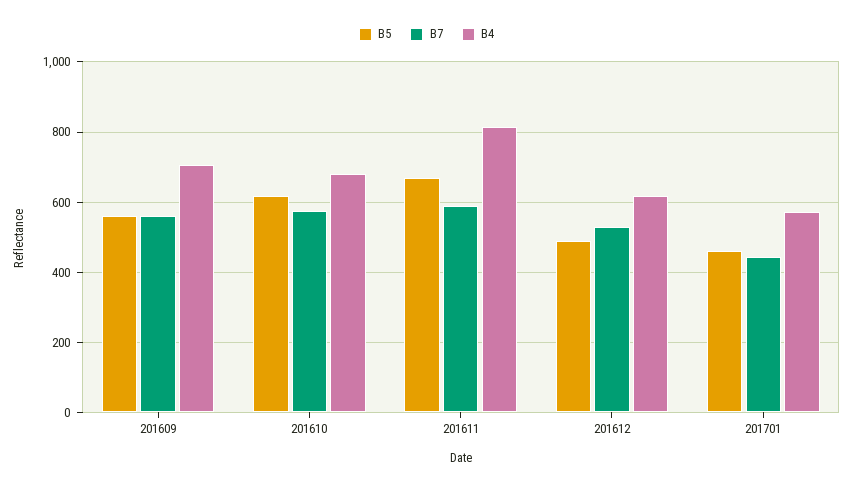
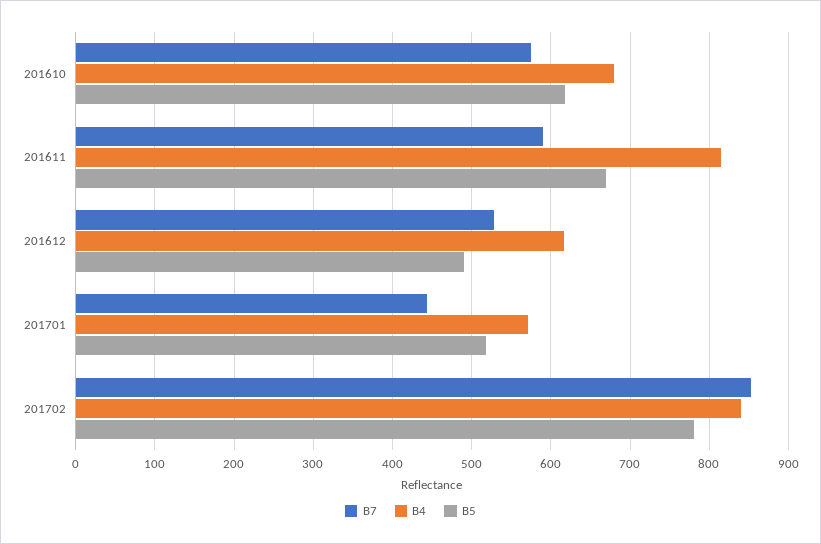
B5, 201609: 560 -> none
B7, 201609: 560 -> none
B4, 201609: 700 -> none
B5, 201701: 460 -> 520
B7, 201702: none -> 850
B4, 201702: none -> 840
B5, 201702: none -> 780

